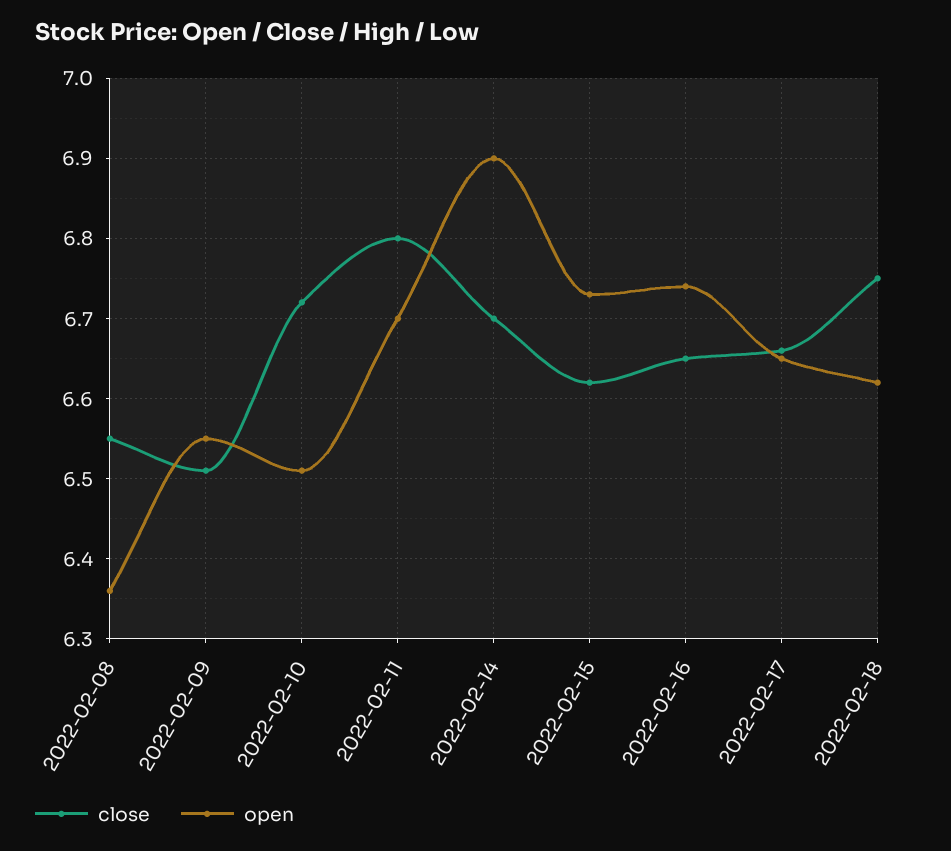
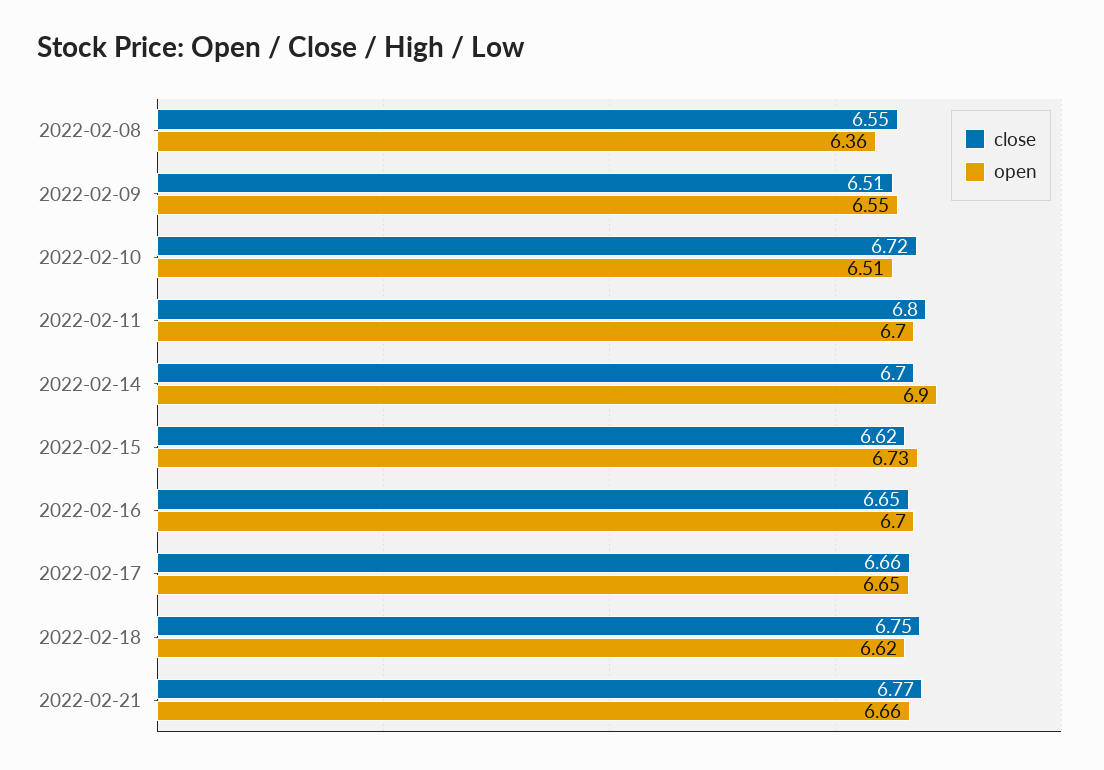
open, 2022-02-16: 6.74 -> 6.7
close, 2022-02-21: none -> 6.77
open, 2022-02-21: none -> 6.66

